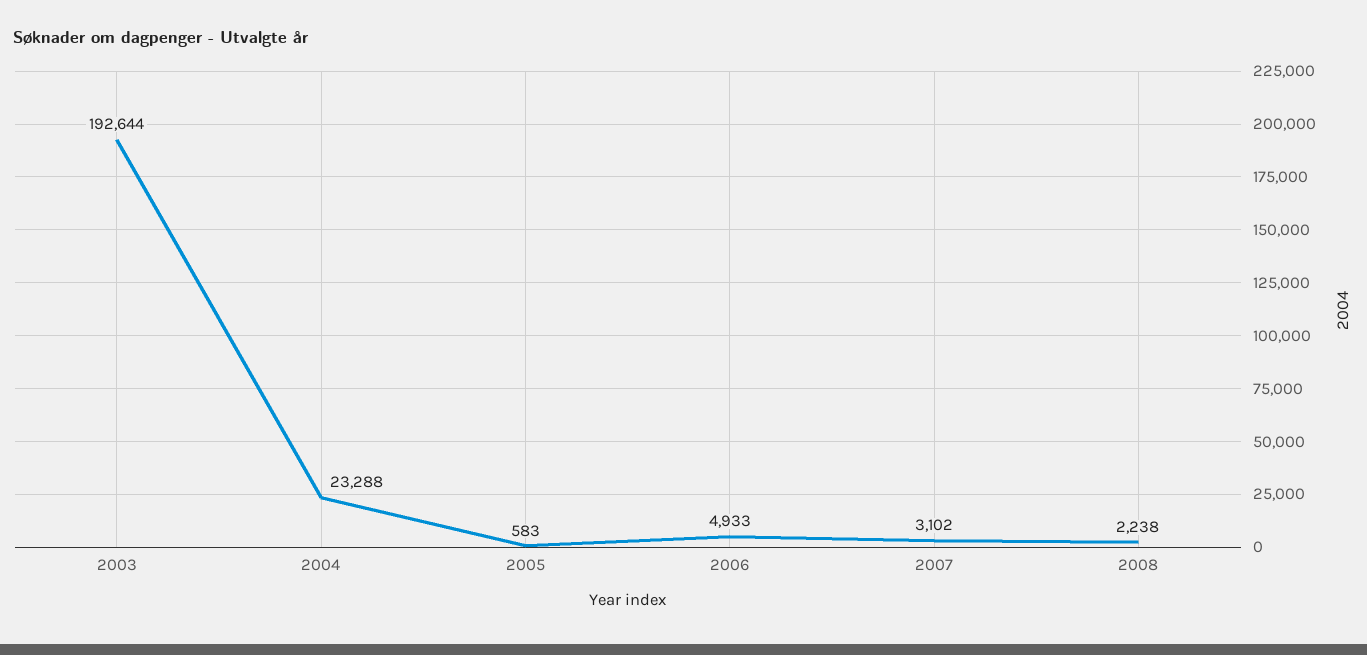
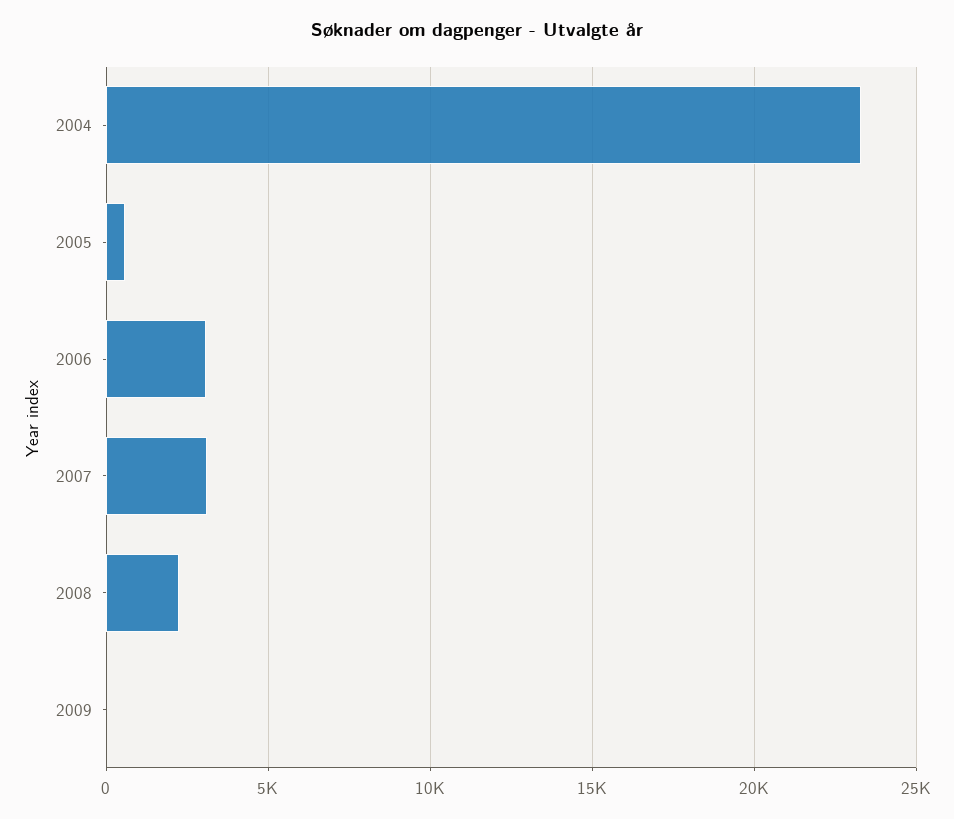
2003: 192644 -> none
2006: 4933 -> 3000
2009: none -> 0

